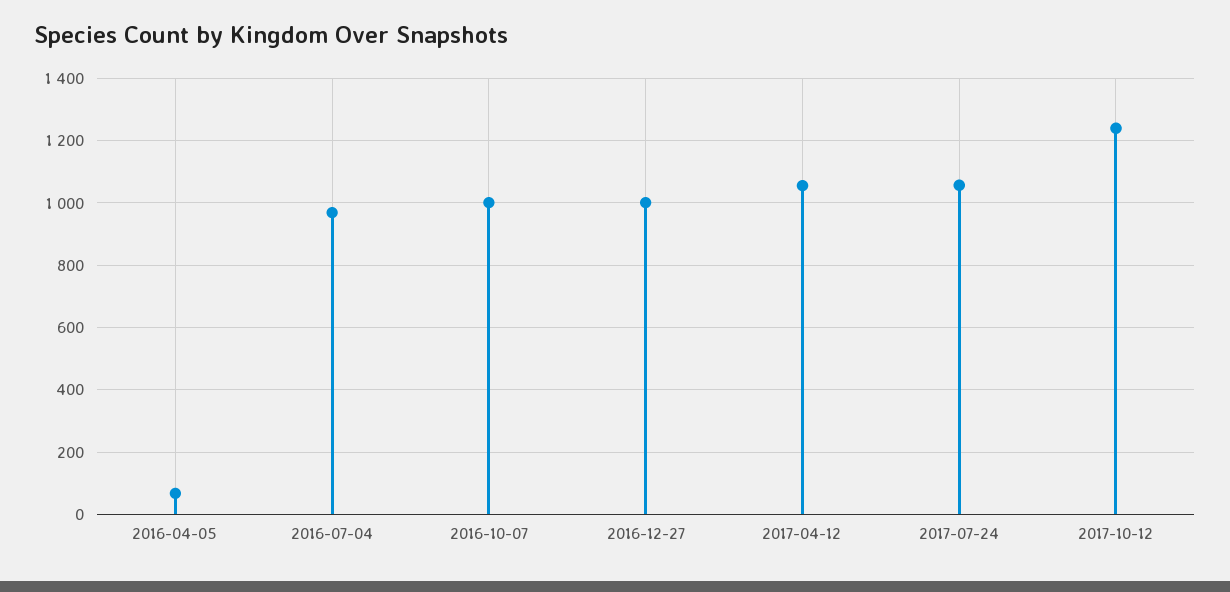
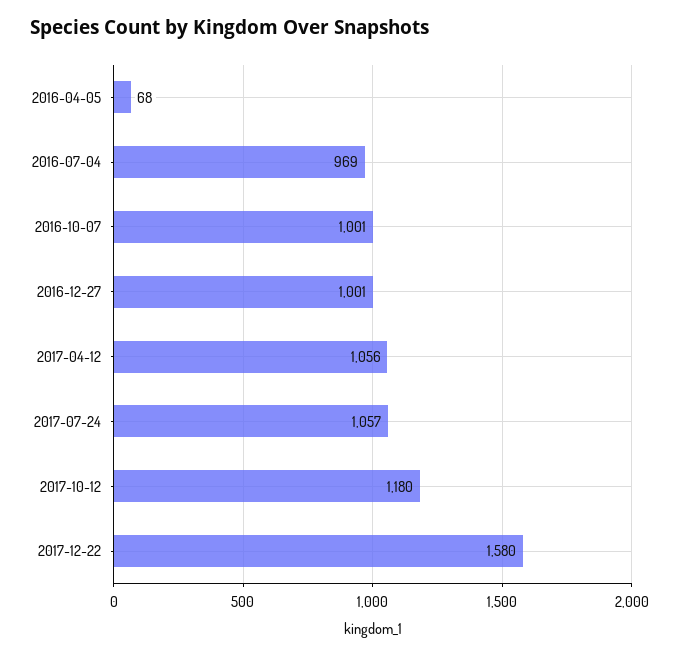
2017-10-12: 1240 -> 1180
2017-12-22: none -> 1580

